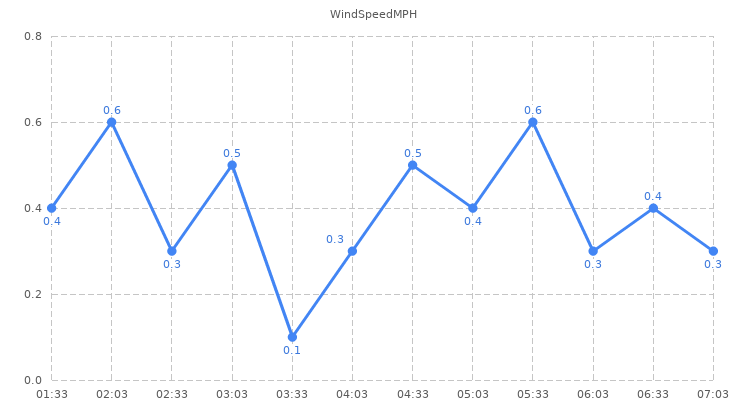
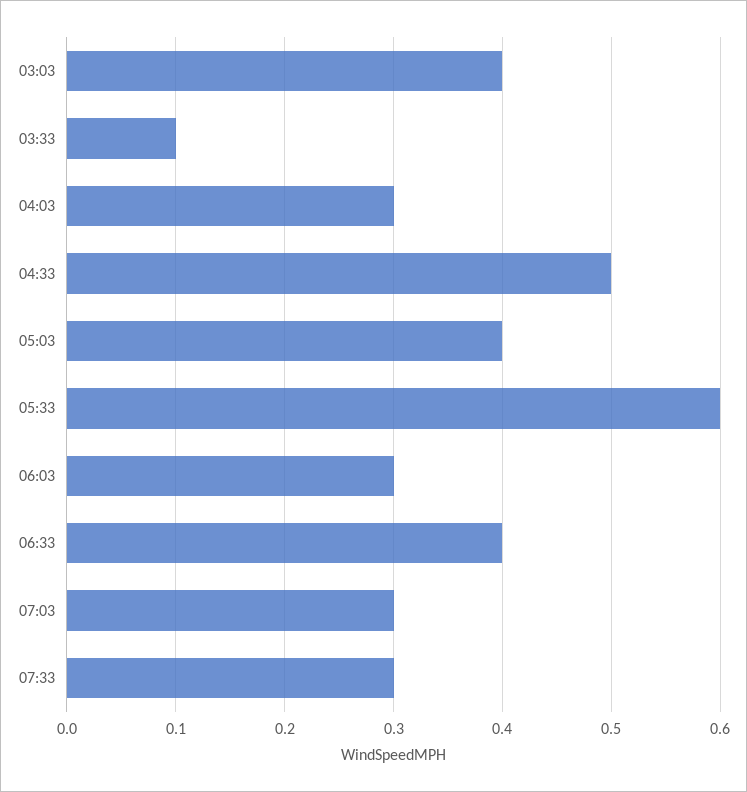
01:33: 0.4 -> none
02:03: 0.6 -> none
02:33: 0.3 -> none
03:03: 0.5 -> 0.4
07:33: none -> 0.3

